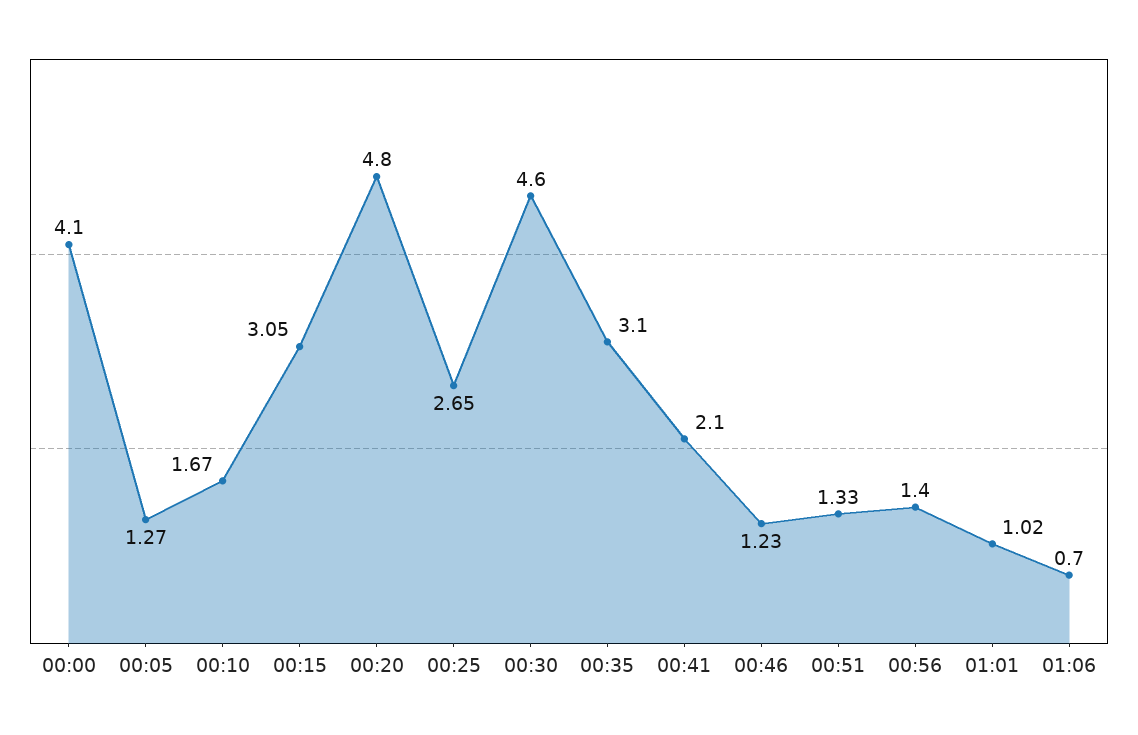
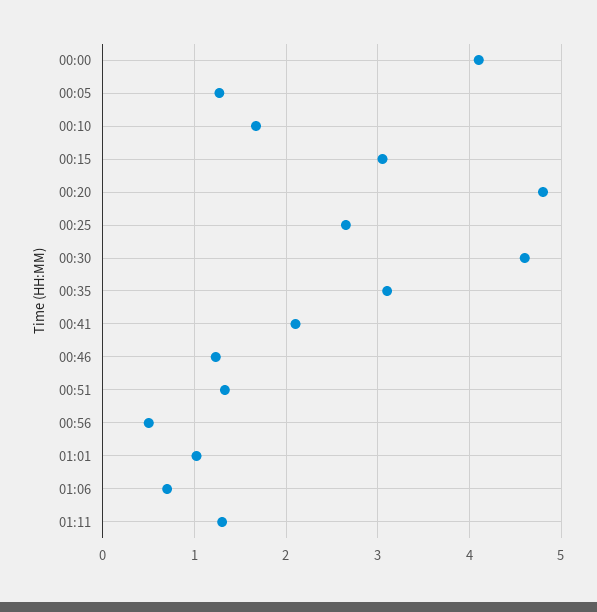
00:56: 1.4 -> 0.5
01:11: none -> 1.3

